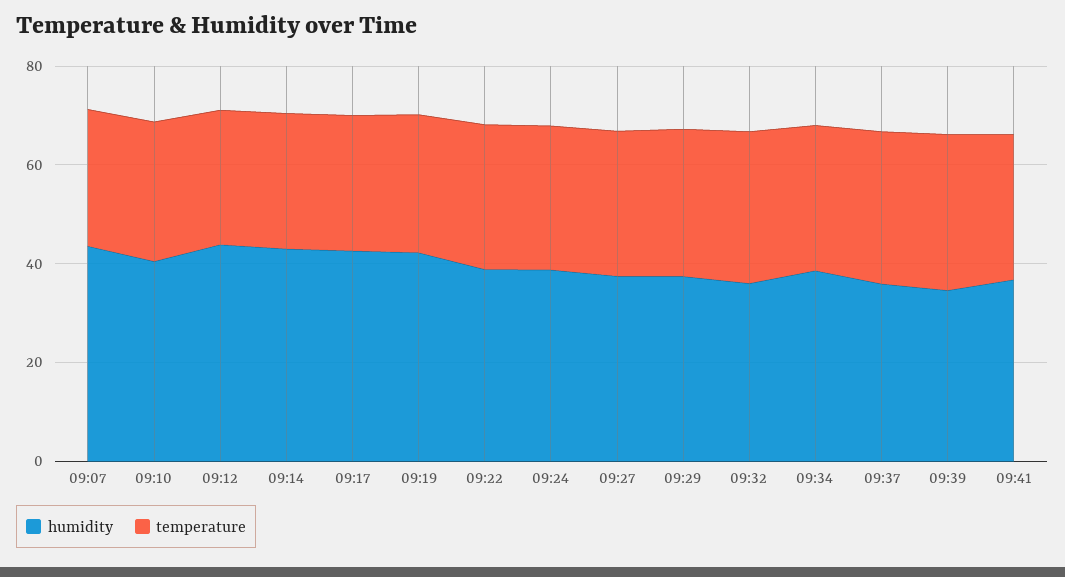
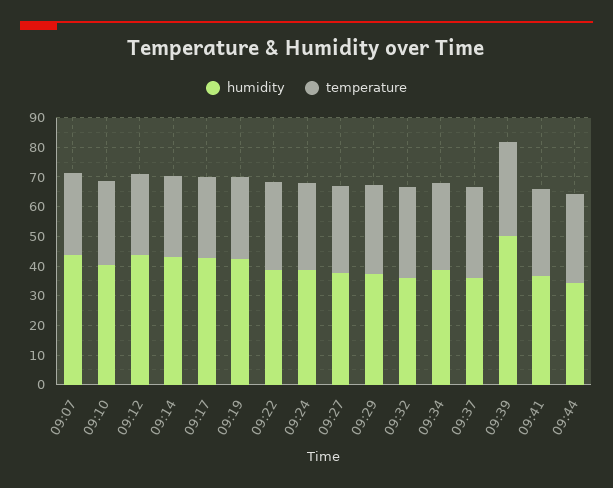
humidity, 09:39: 35 -> 50
humidity, 09:44: none -> 35
temperature, 09:44: none -> 30

